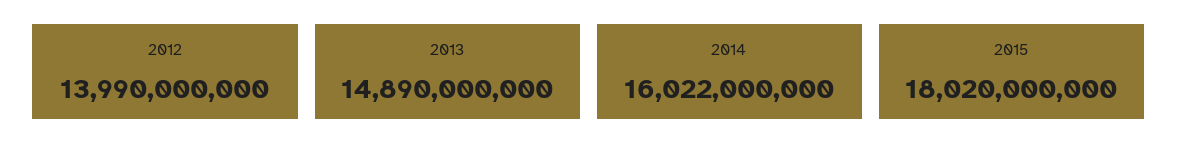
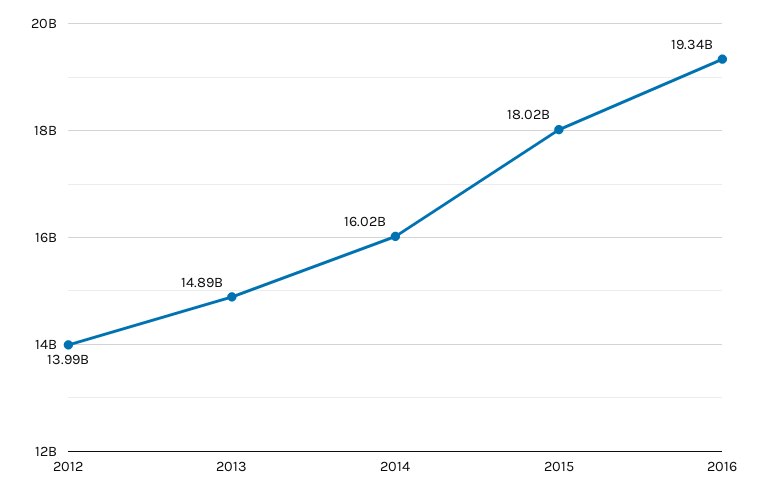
2016: none -> 19340000000

